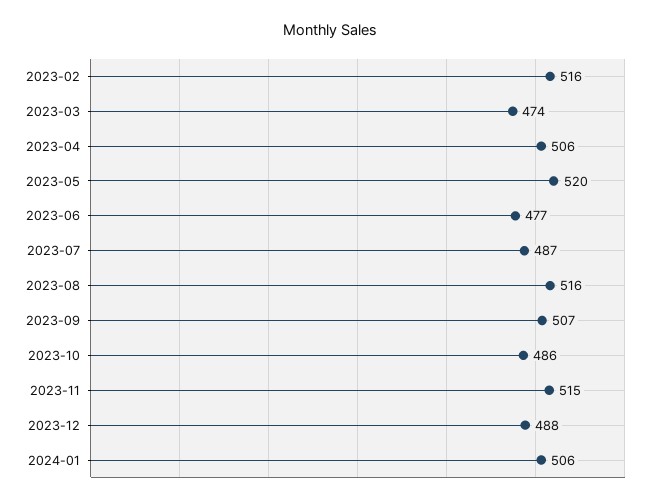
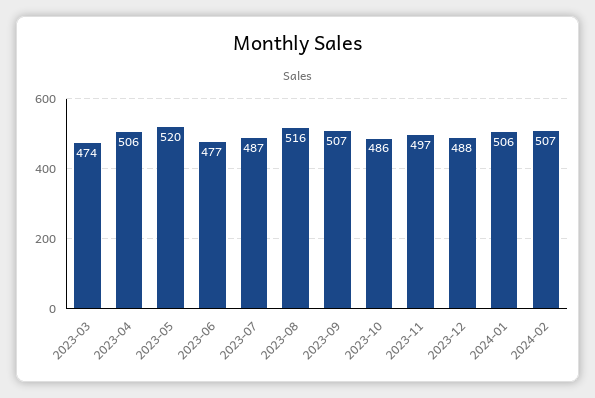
2023-02: 516 -> none
2023-11: 515 -> 497
2024-02: none -> 507

